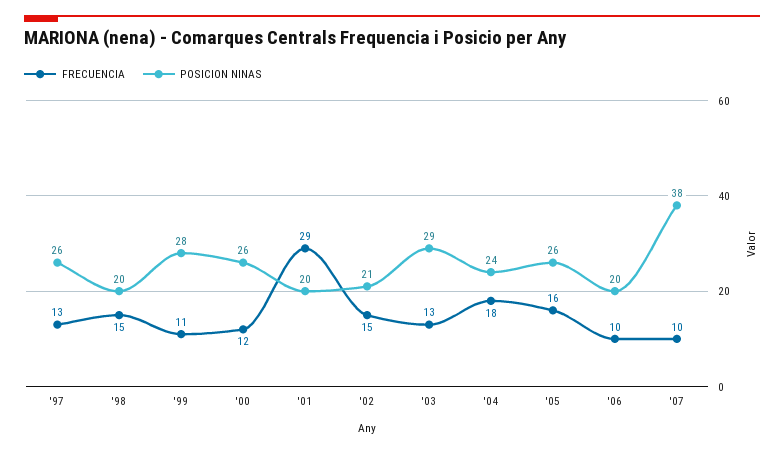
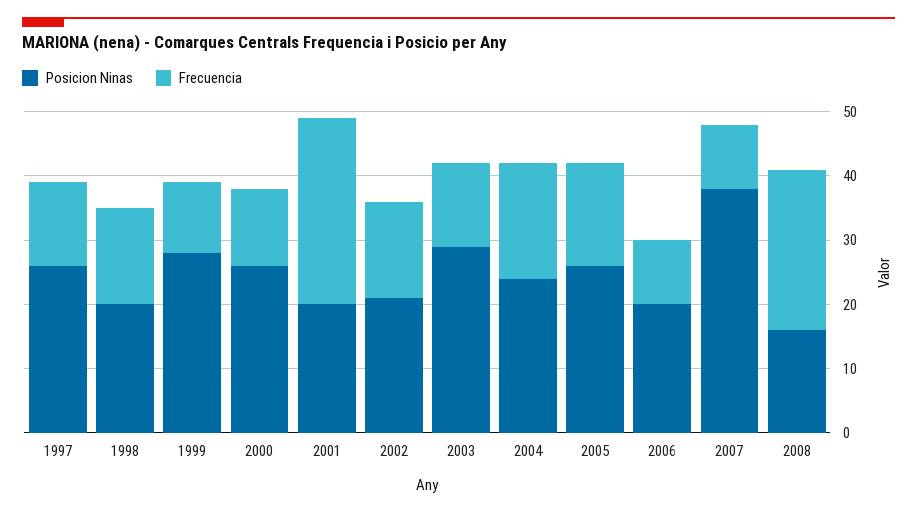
POSICION NINAS, 2008: none -> 15
FRECUENCIA, 2008: none -> 25

